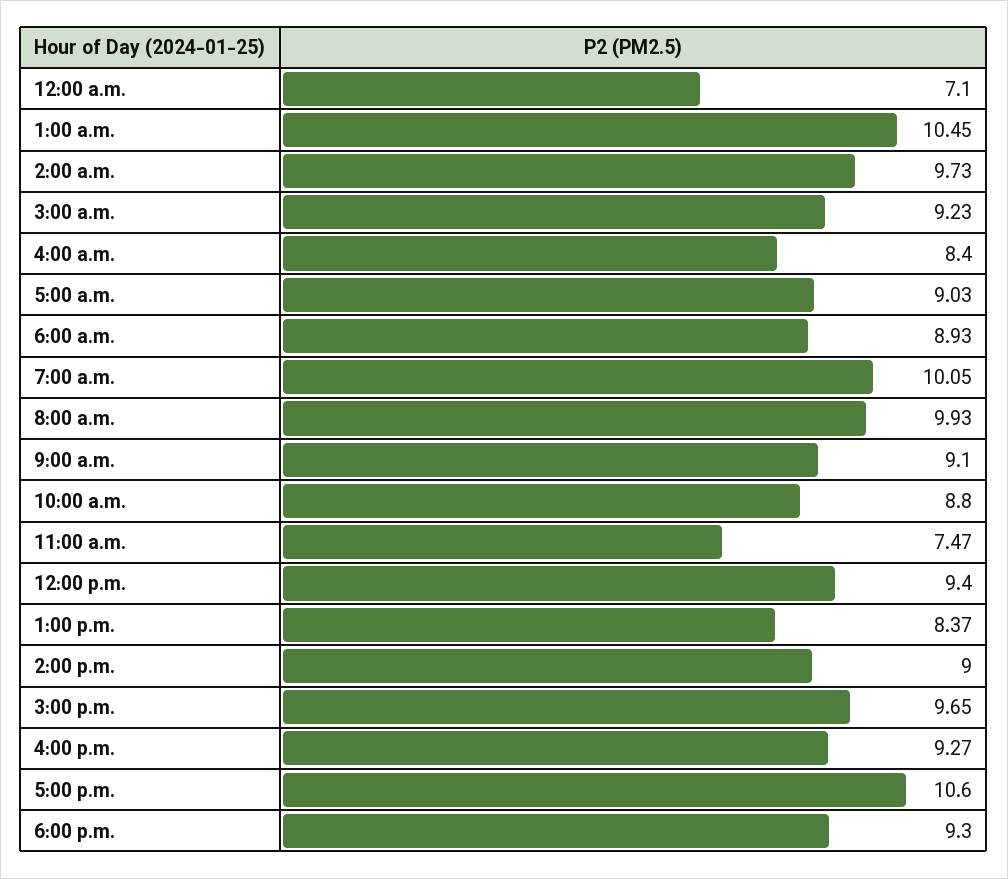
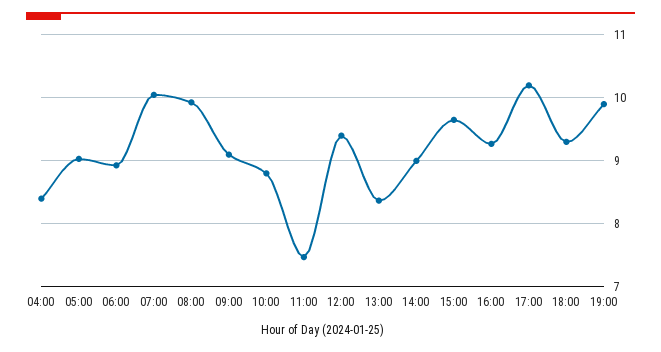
12:00 a.m.: 7.1 -> none
1:00 a.m.: 10.45 -> none
2:00 a.m.: 9.73 -> none
3:00 a.m.: 9.23 -> none
5:00 p.m.: 10.6 -> 10.2
19:00: none -> 9.9

